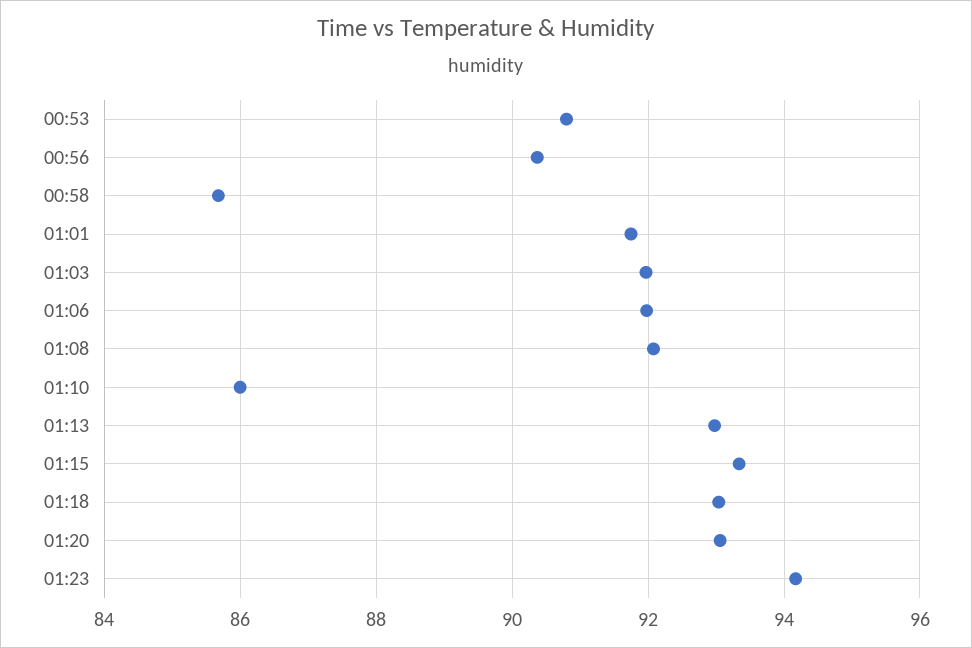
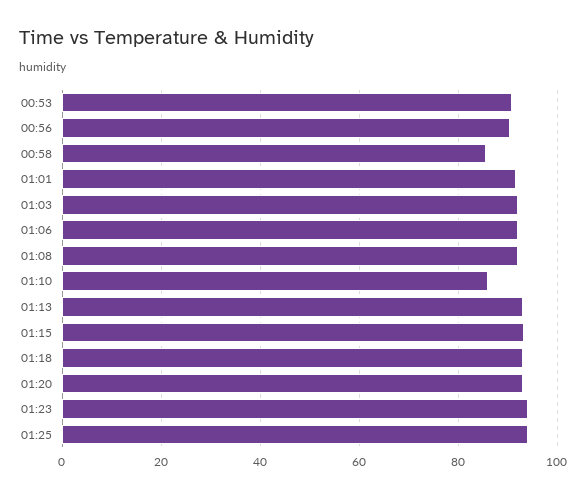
01:25: none -> 94

